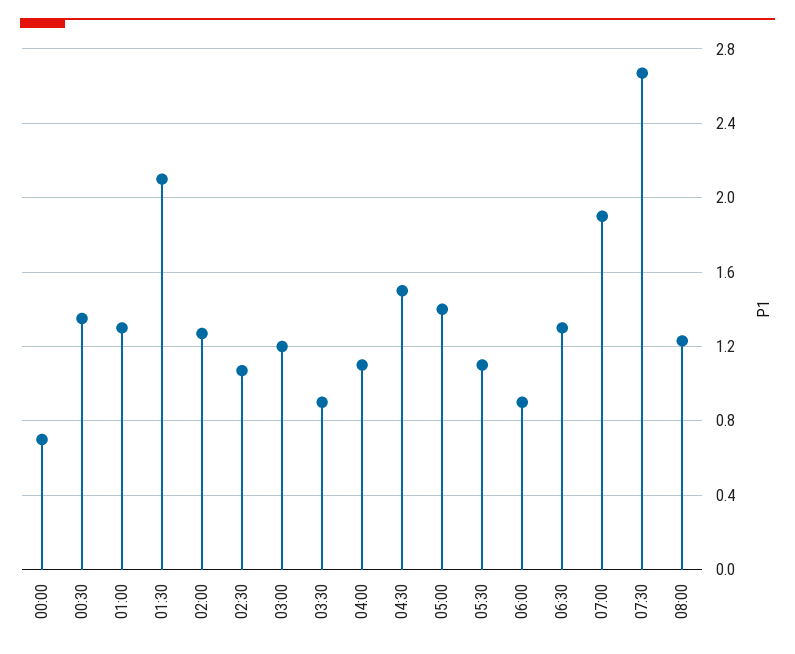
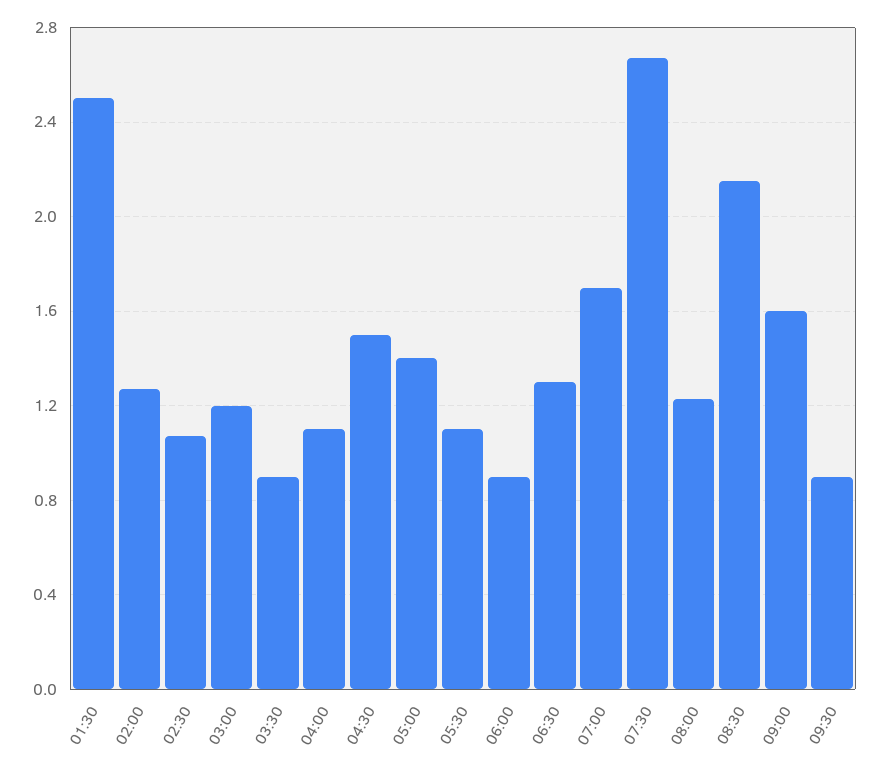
00:00: 0.7 -> none
00:30: 1.35 -> none
01:00: 1.3 -> none
01:30: 2.1 -> 2.5
07:00: 1.9 -> 1.7
08:30: none -> 2.15
09:00: none -> 1.6
09:30: none -> 0.9

